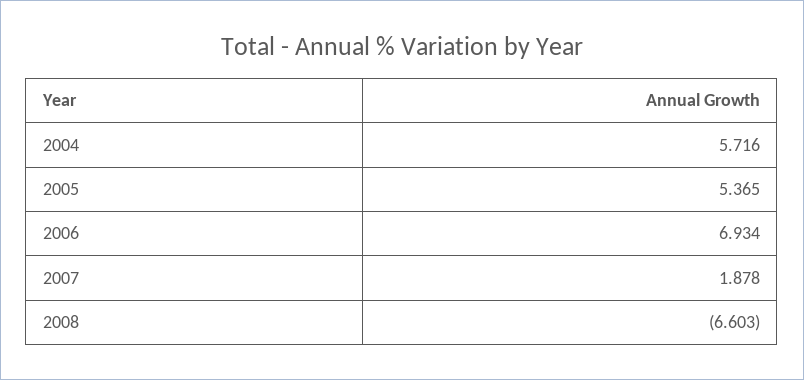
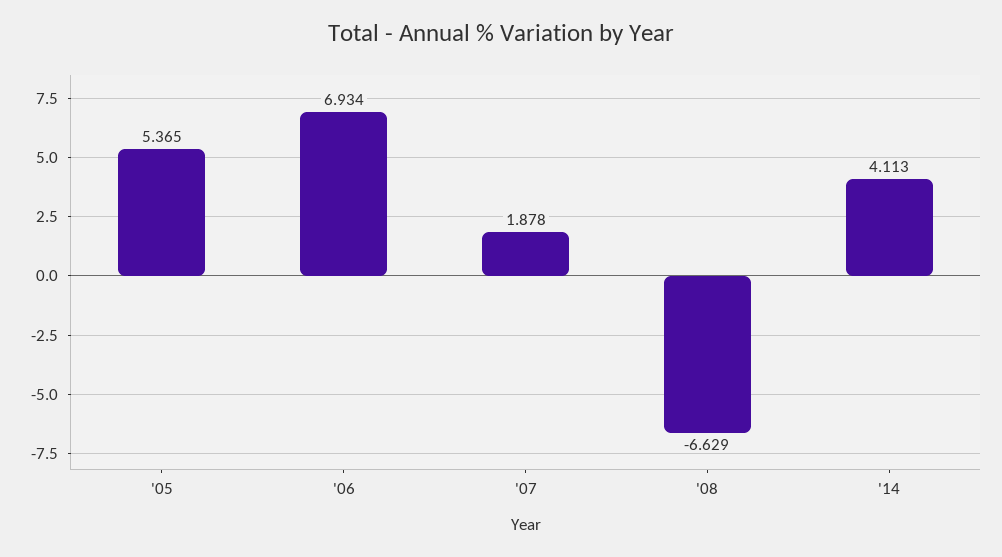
2004: 5.716 -> none
2008: -6.603 -> -6.629
'14: none -> 4.113

